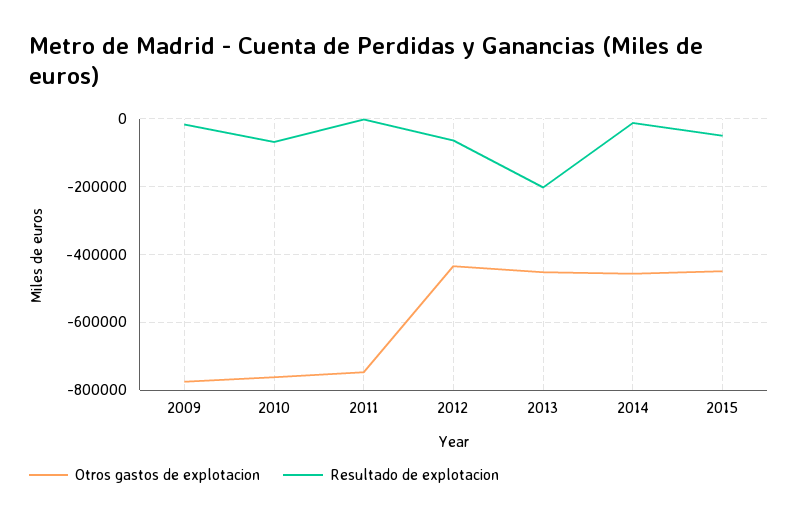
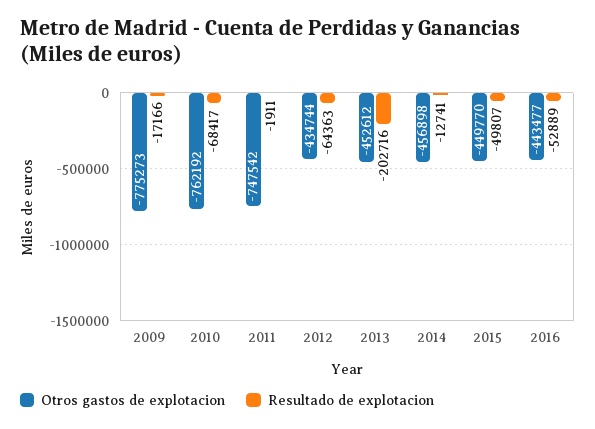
Otros gastos de explotacion, 2016: none -> -443477
Resultado de explotacion, 2016: none -> -52889

